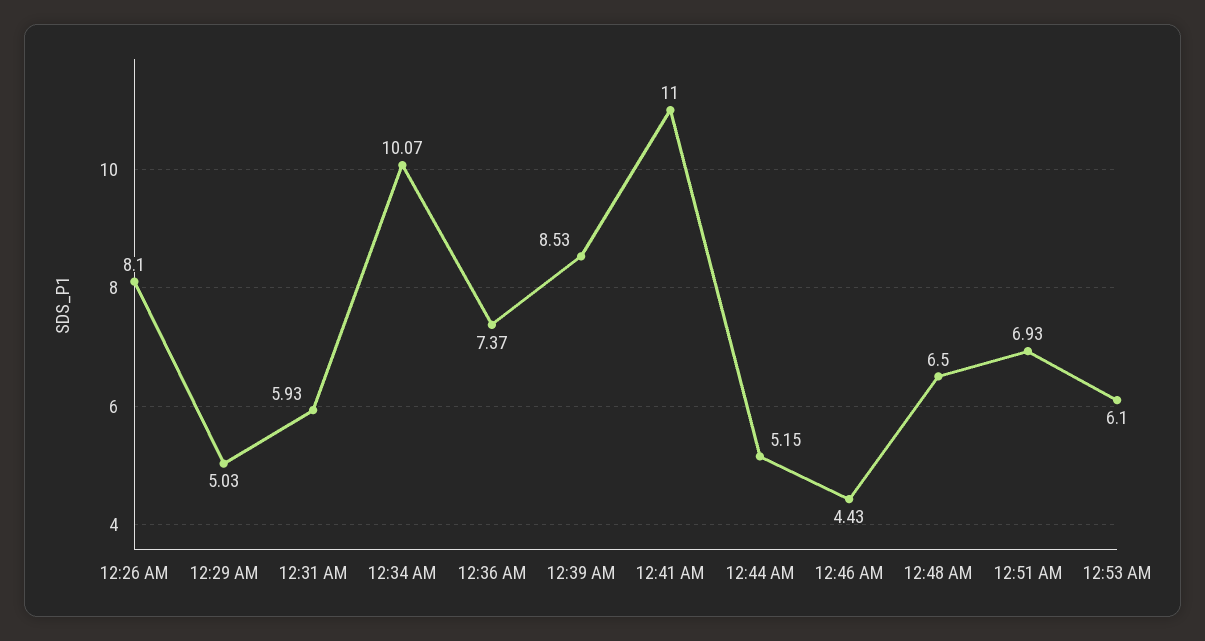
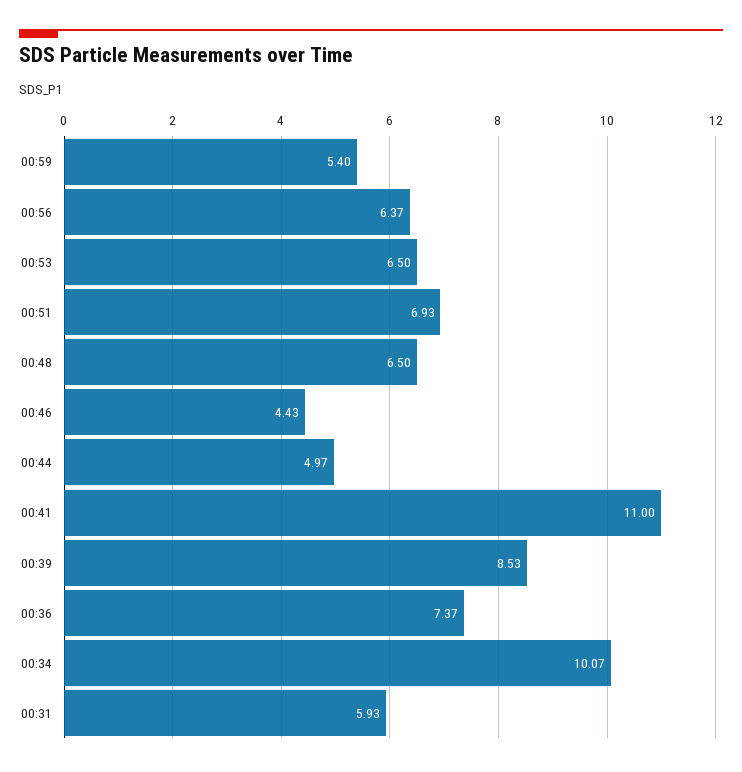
12:26 AM: 8.1 -> none
12:29 AM: 5.03 -> none
12:44 AM: 5.15 -> 4.97
12:53 AM: 6.1 -> 6.5
00:59: none -> 5.4
00:56: none -> 6.37

